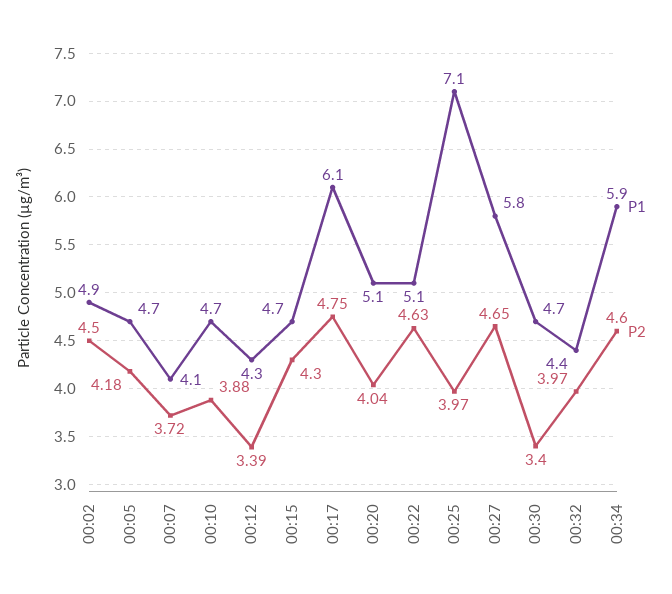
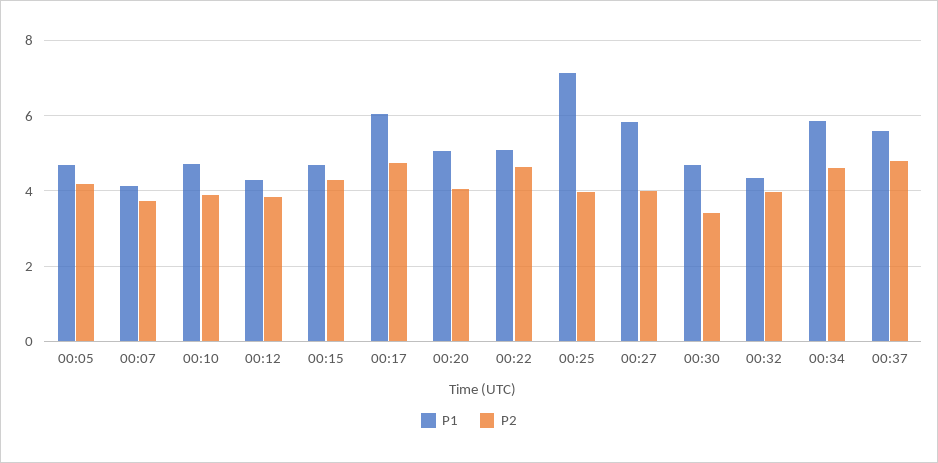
P1, 00:02: 4.9 -> none
P2, 00:02: 4.5 -> none
P2, 00:12: 3.39 -> 3.8
P2, 00:27: 4.65 -> 4
P1, 00:37: none -> 5.6
P2, 00:37: none -> 4.8

